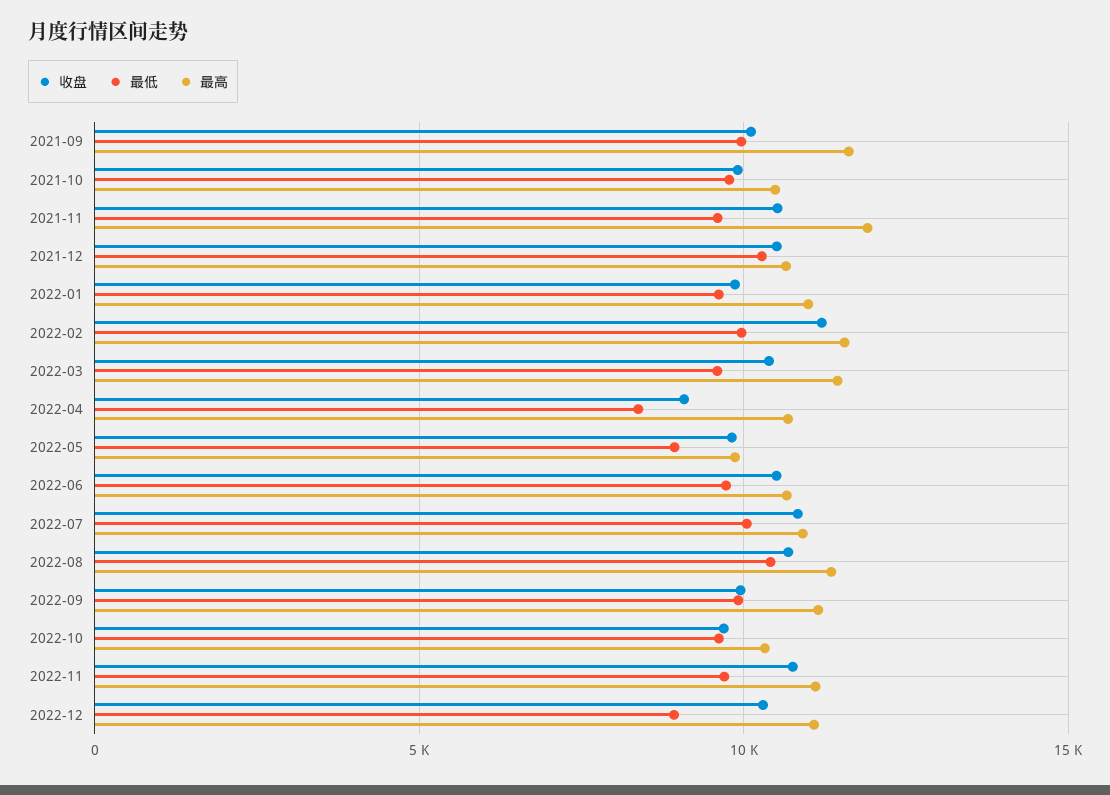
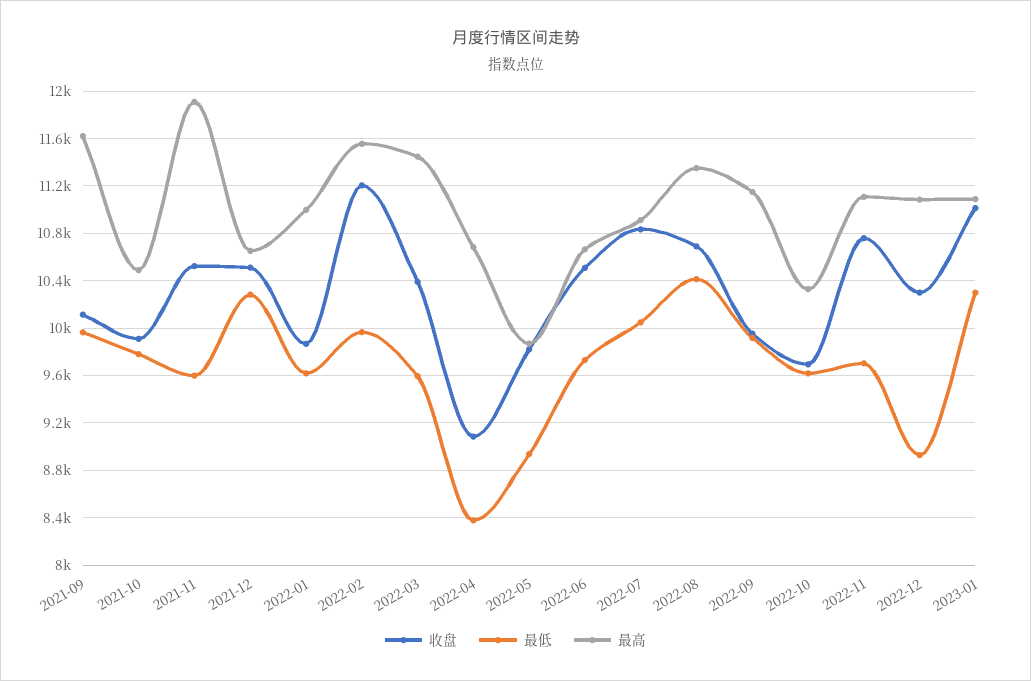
收盘, 2023-01: none -> 11000
最低, 2023-01: none -> 10300
最高, 2023-01: none -> 11100

